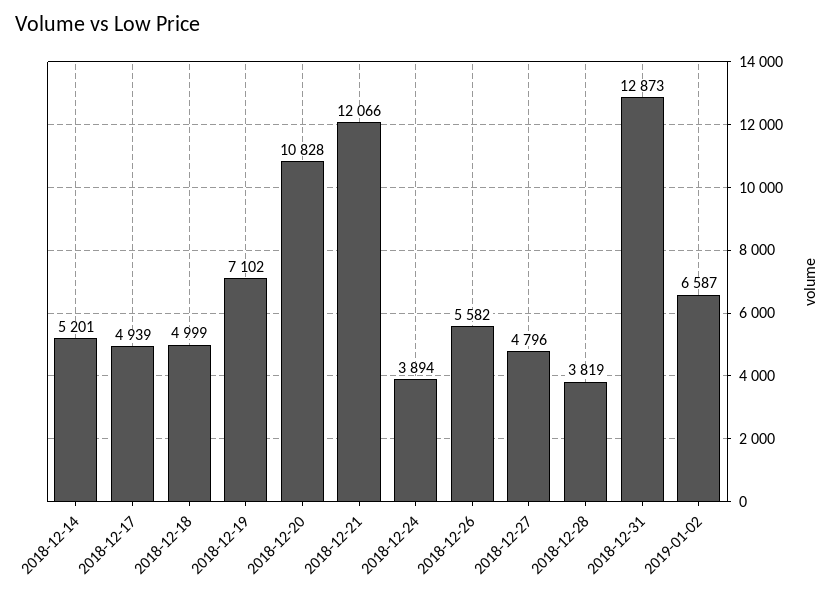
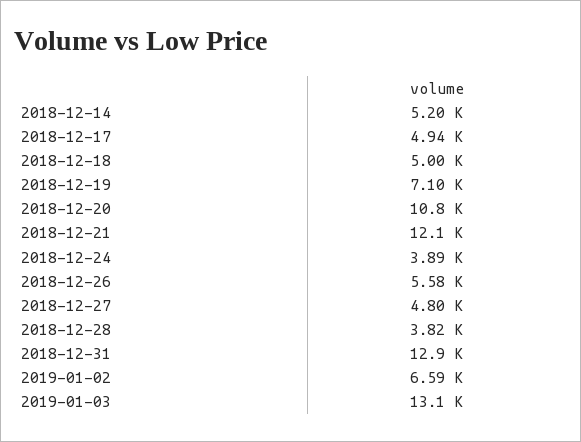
2019-01-03: none -> 13100

